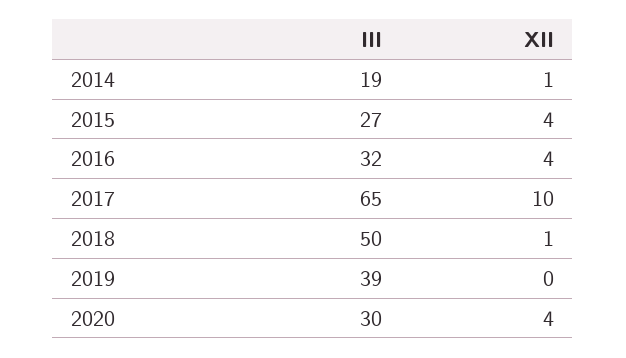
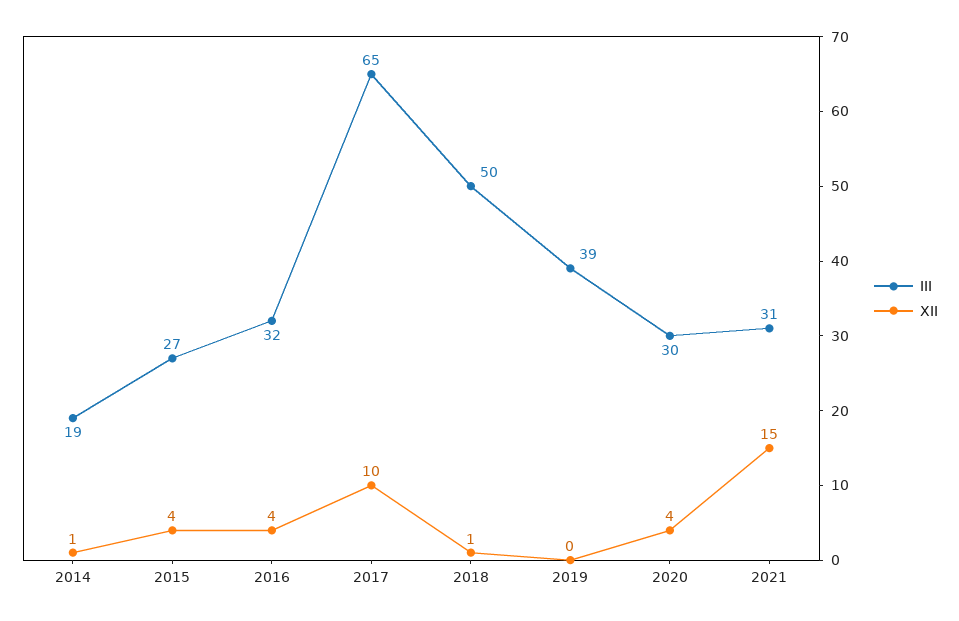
III, 2021: none -> 31
XII, 2021: none -> 15

